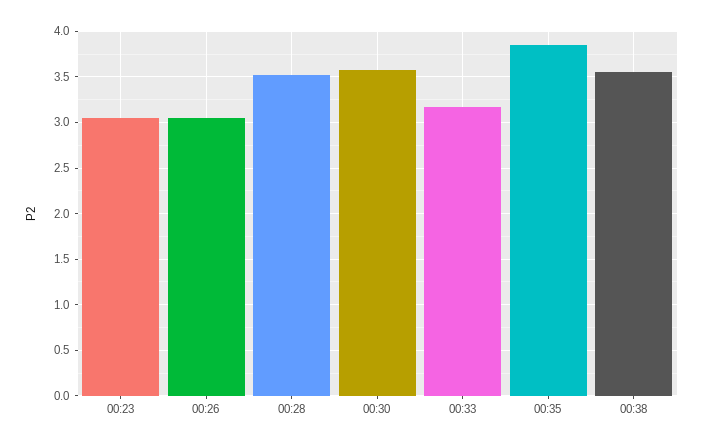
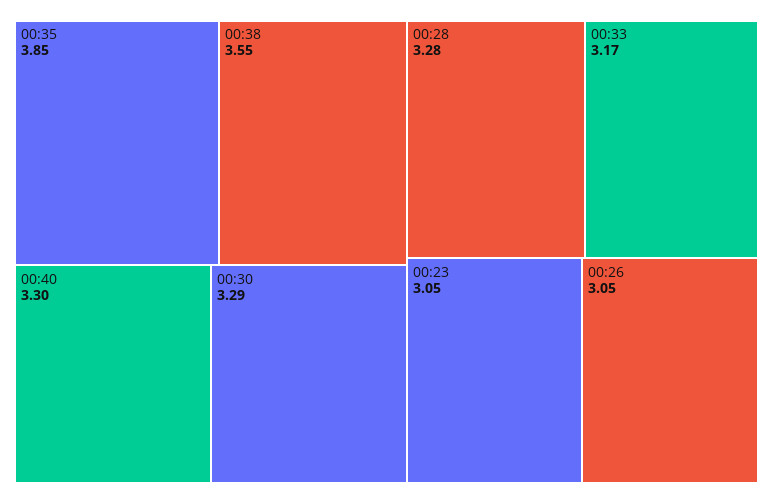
00:28: 3.5 -> 3.28
00:30: 3.6 -> 3.29
00:40: none -> 3.3

